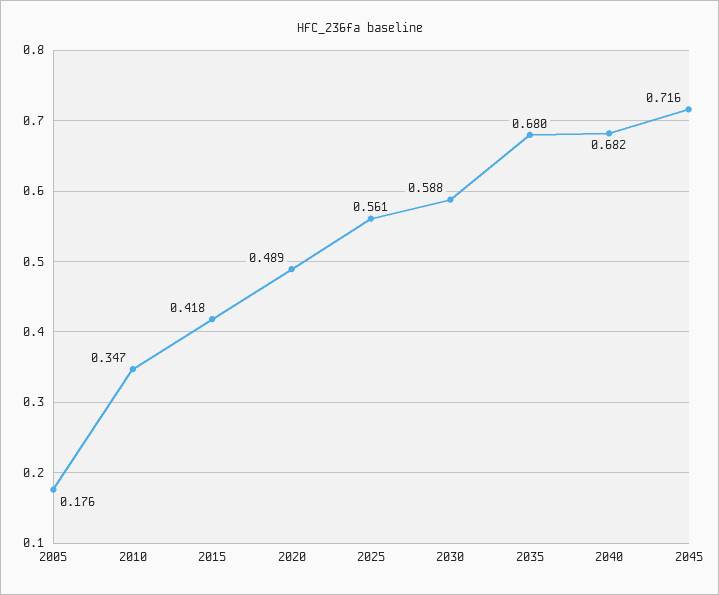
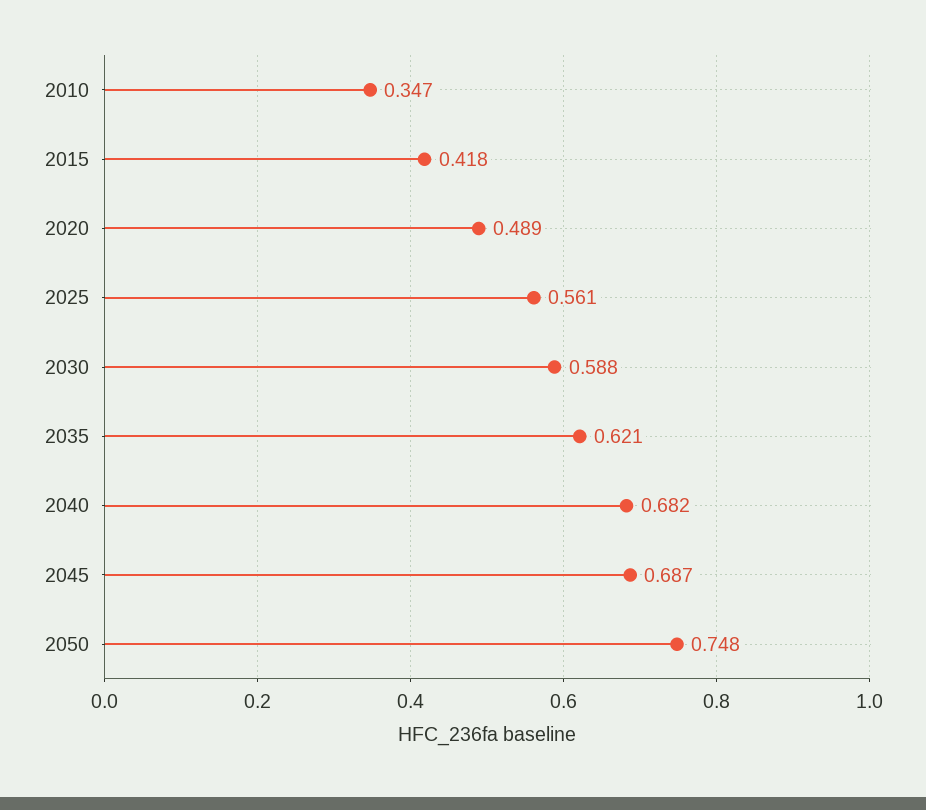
2005: 0.176 -> none
2035: 0.68 -> 0.621
2045: 0.716 -> 0.687
2050: none -> 0.748

